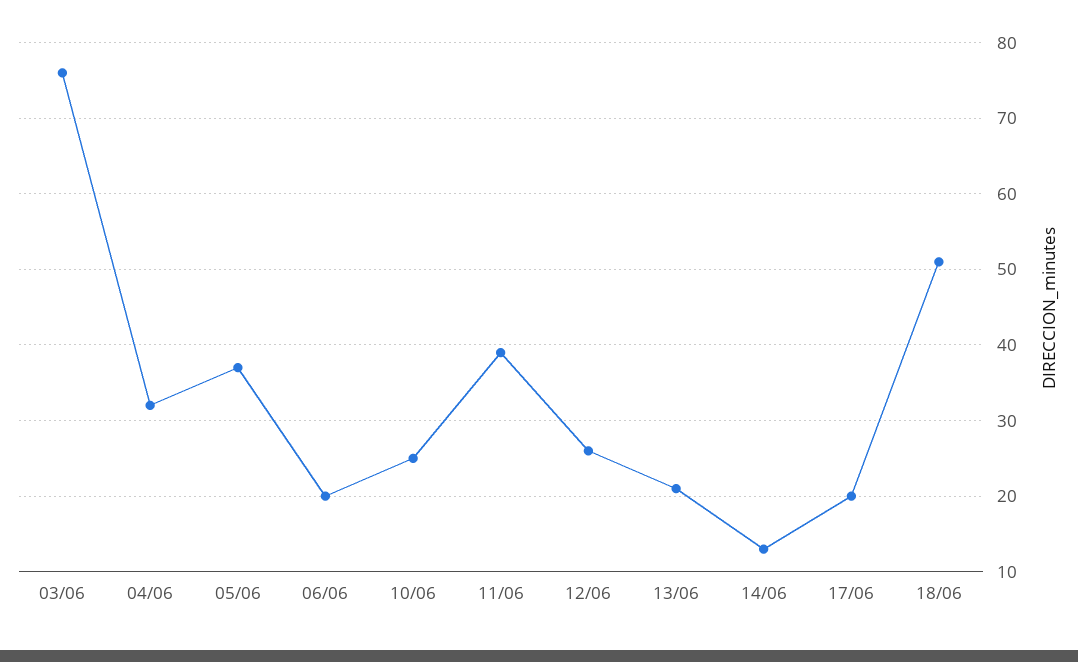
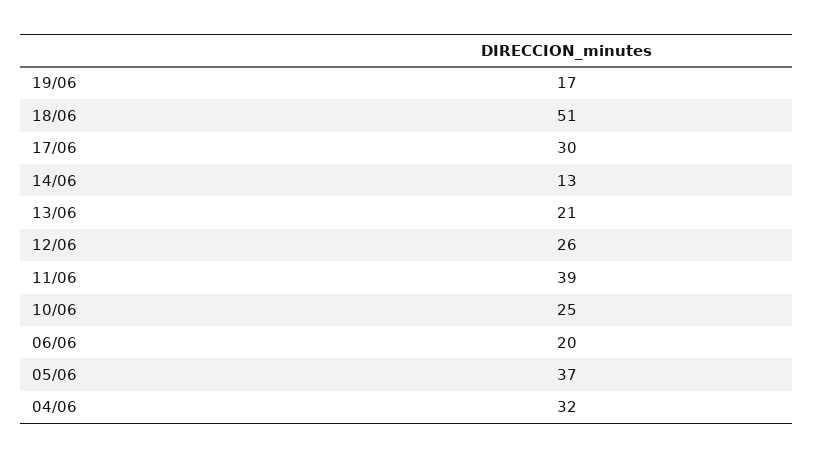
03/06: 76 -> none
17/06: 20 -> 30
19/06: none -> 17

